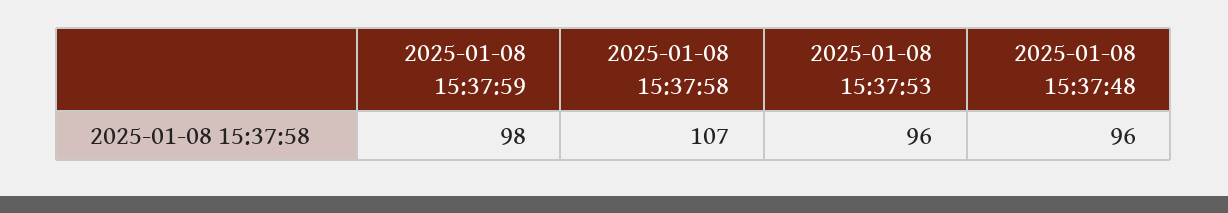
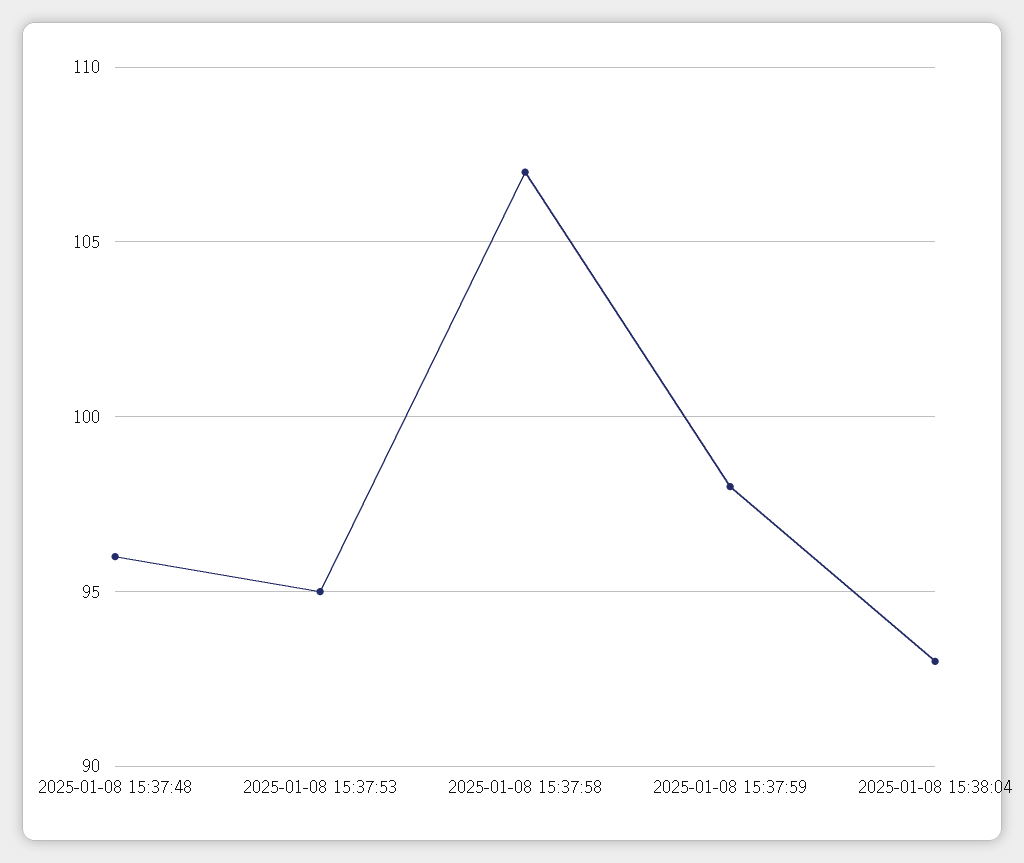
2025-01-08 15:37:53: 96 -> 95
2025-01-08 15:38:04: none -> 93

